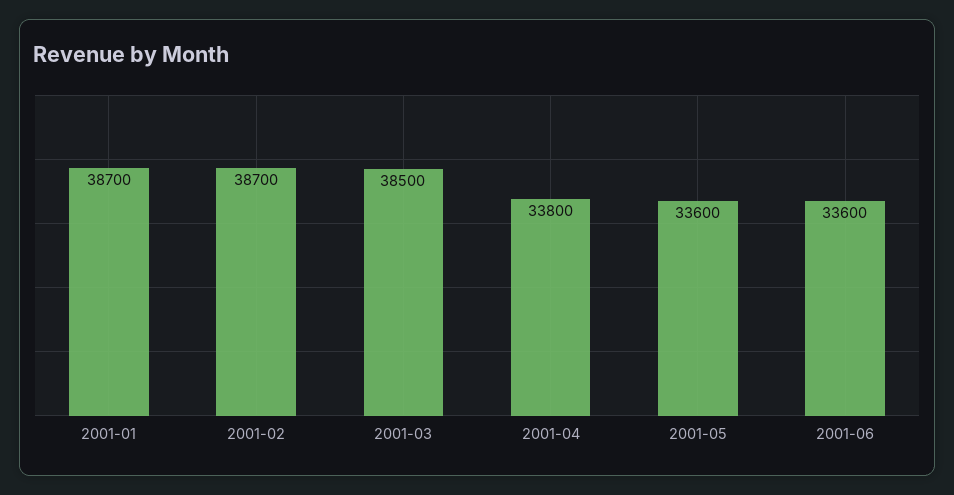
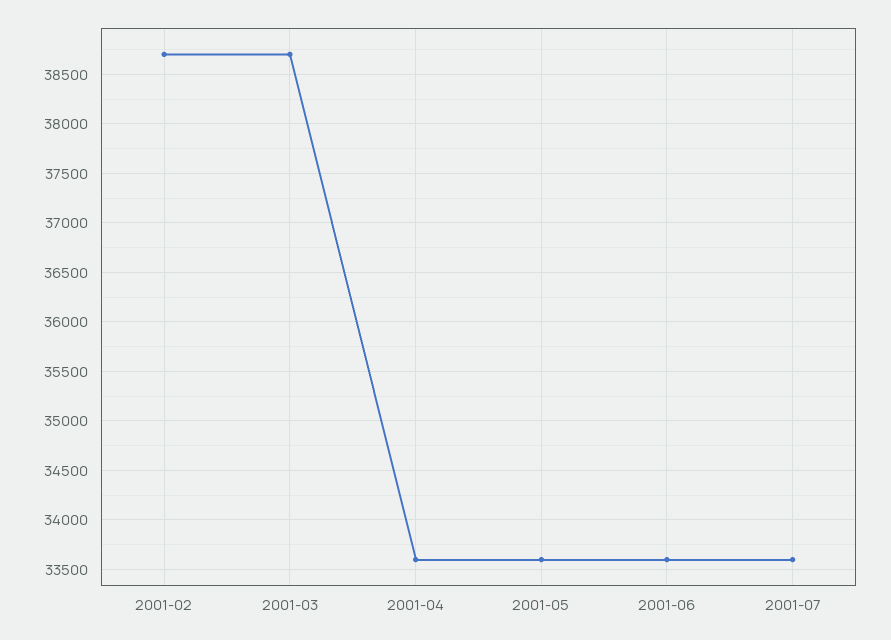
2001-01: 38700 -> none
2001-03: 38500 -> 38700
2001-04: 33800 -> 33600
2001-07: none -> 33600

